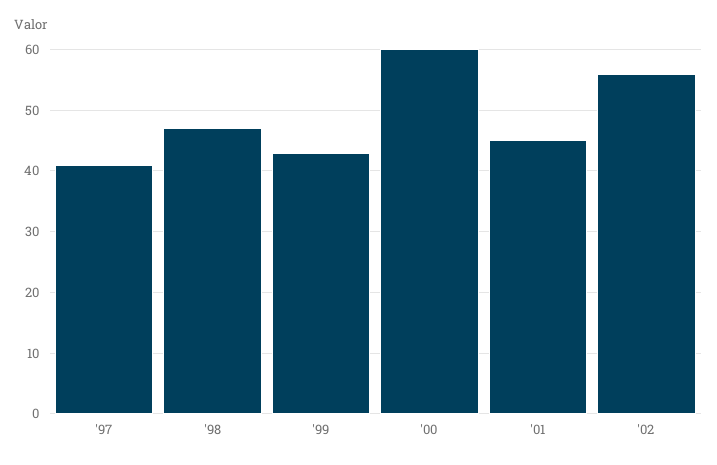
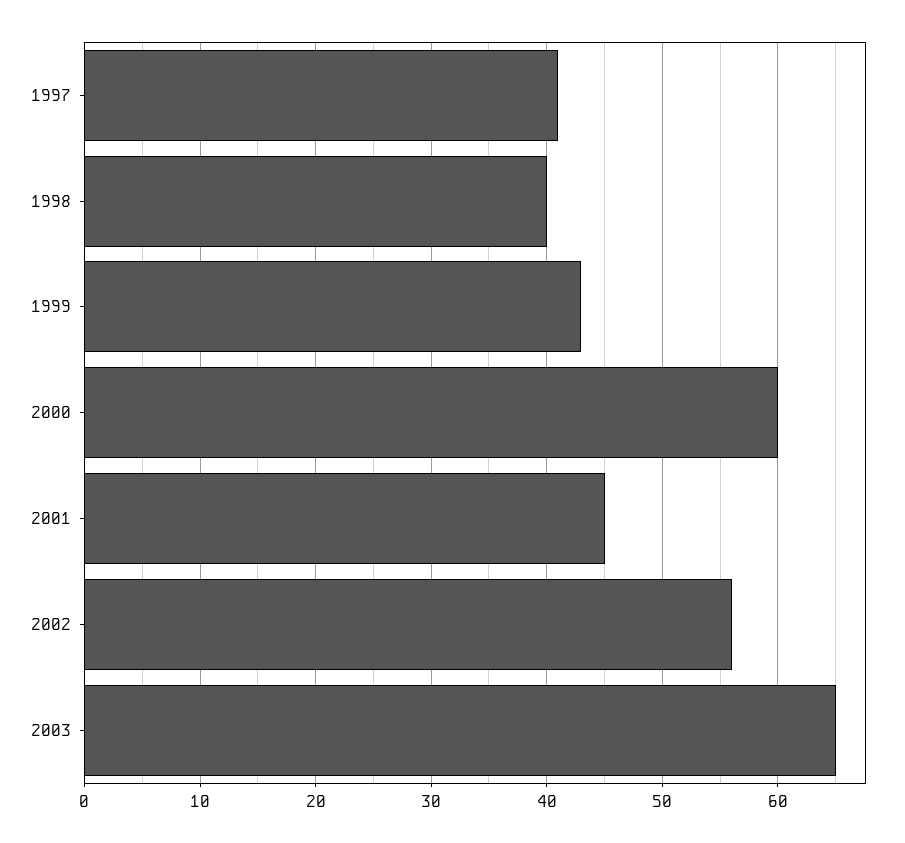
'98: 47 -> 40
2003: none -> 65

